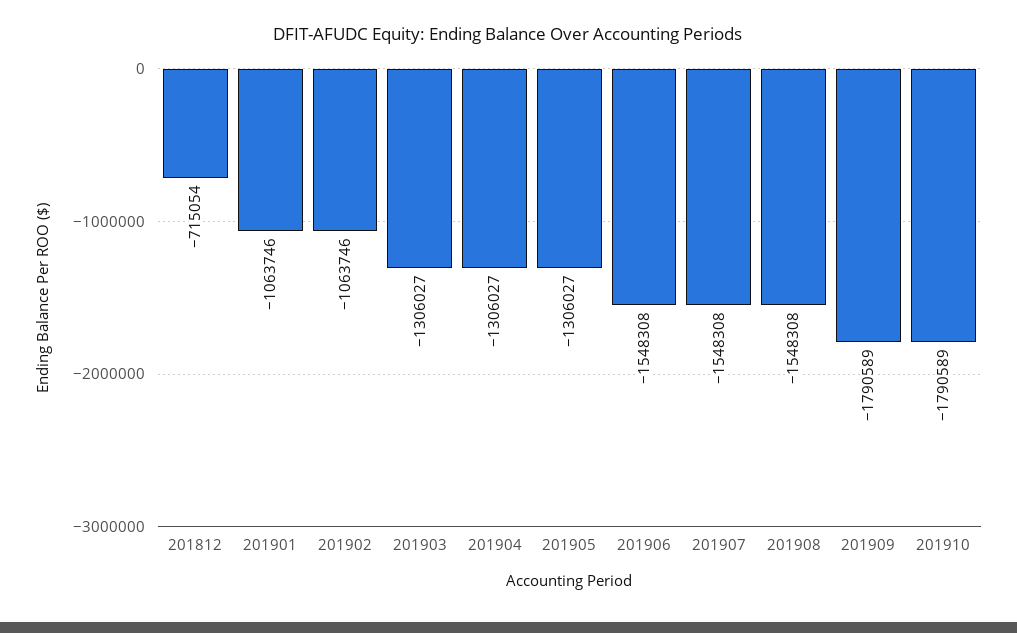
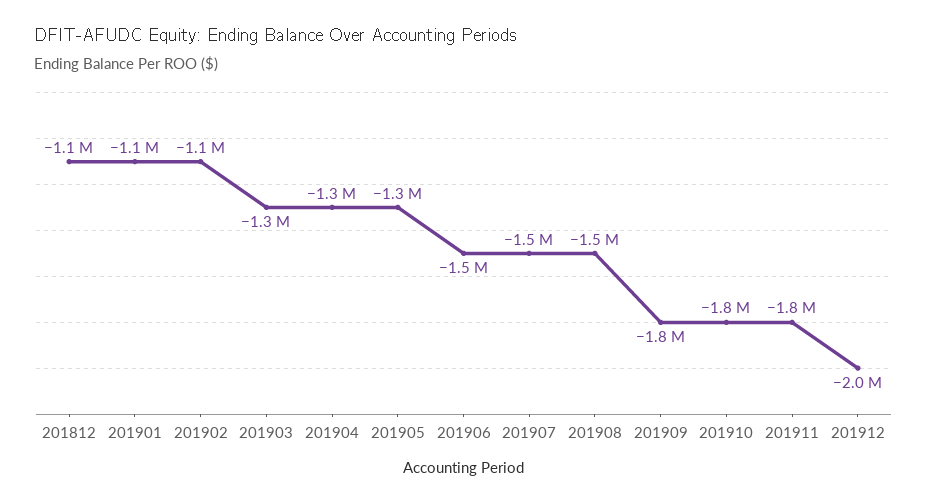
201812: -715054 -> -1100000
201911: none -> -1800000
201912: none -> -2000000

